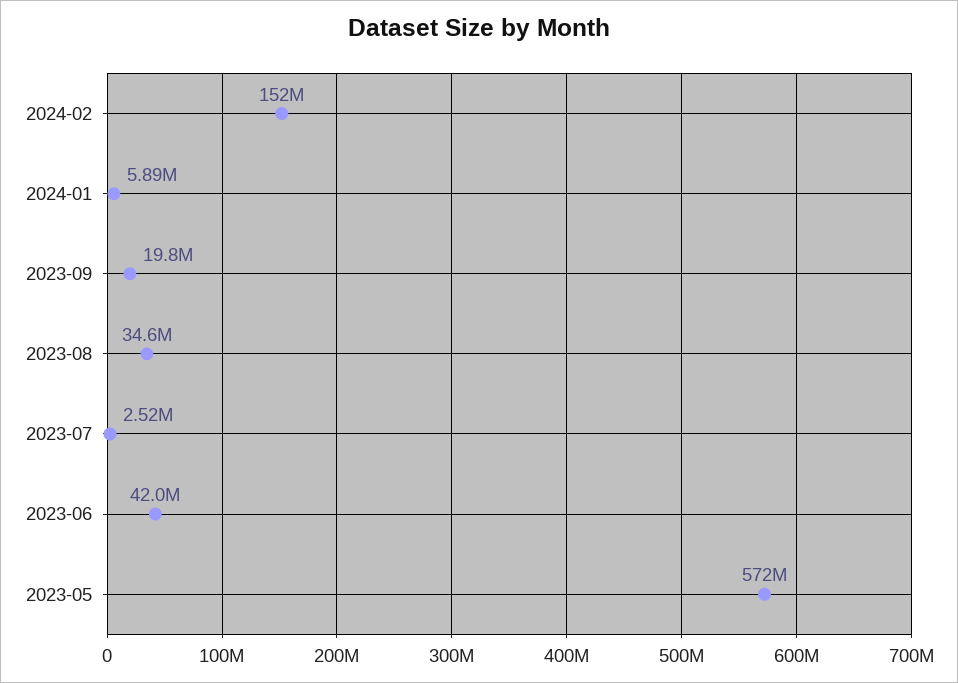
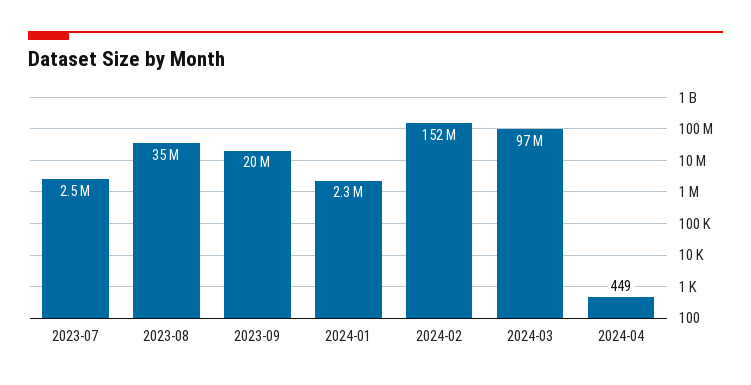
2024-01: 5890000 -> 2300000
2023-06: 42000000 -> none
2023-05: 572000000 -> none
2024-03: none -> 97000000
2024-04: none -> 449

